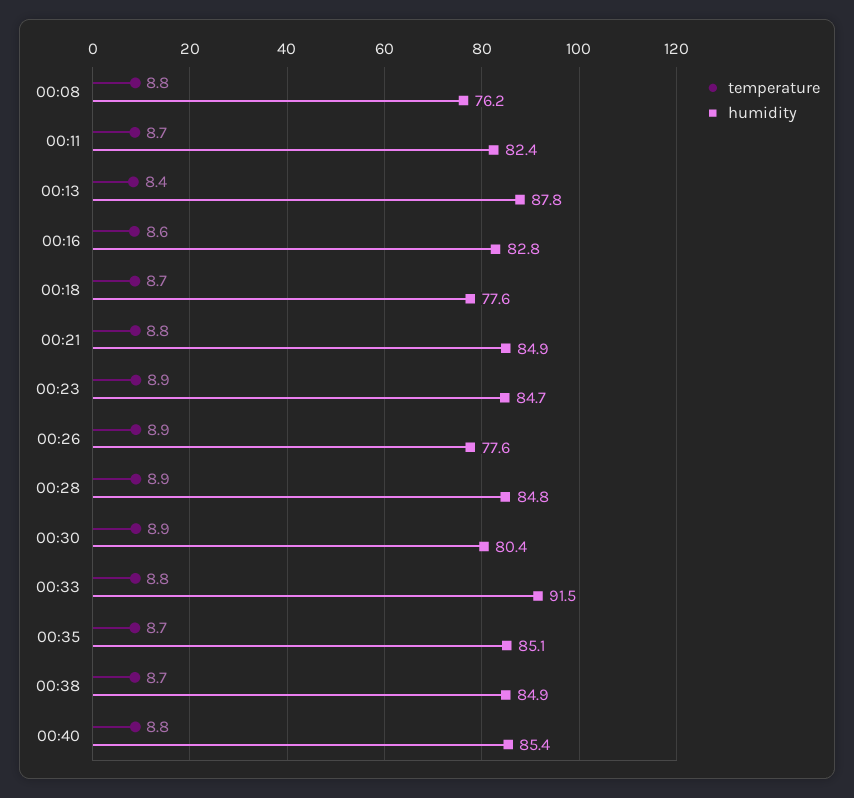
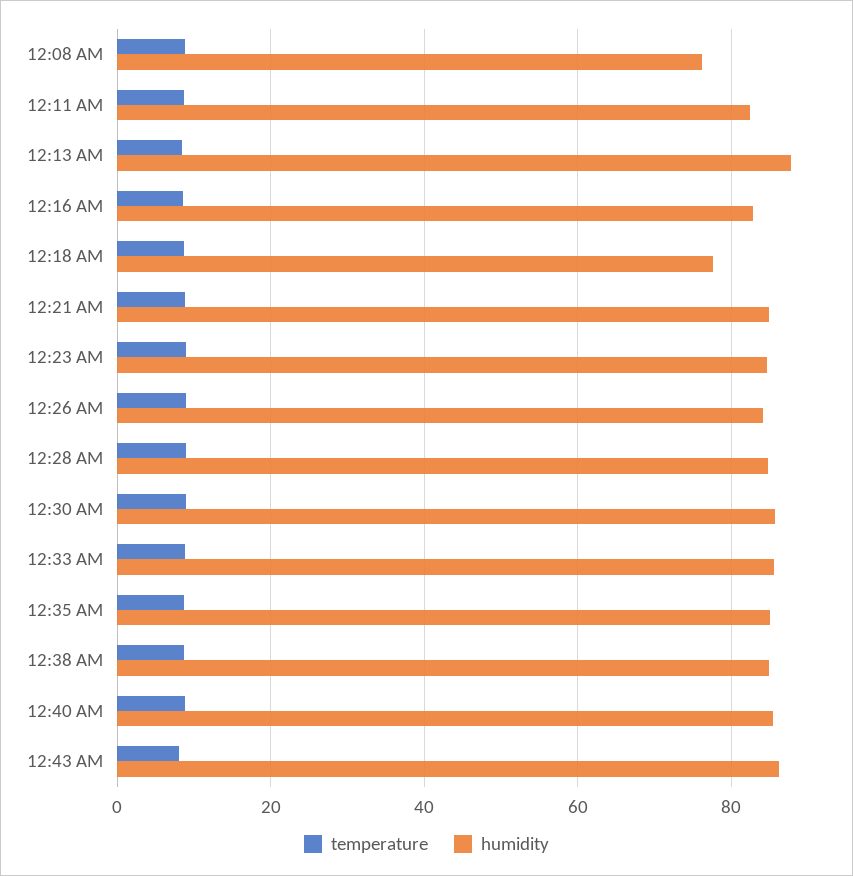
humidity, 00:26: 77.6 -> 84
humidity, 00:30: 80.4 -> 86
humidity, 00:33: 91.5 -> 86
temperature, 12:43 AM: none -> 8
humidity, 12:43 AM: none -> 86

